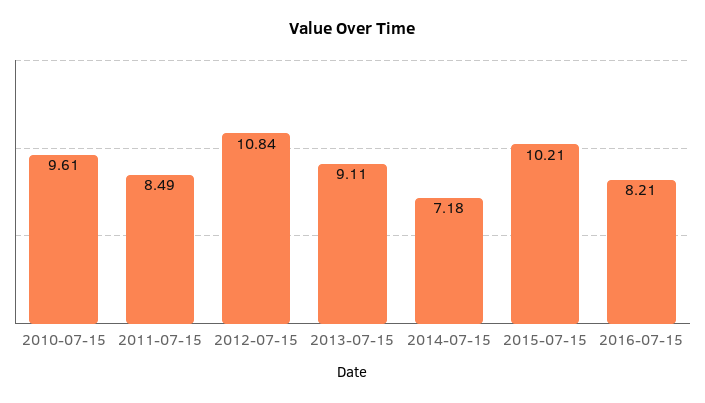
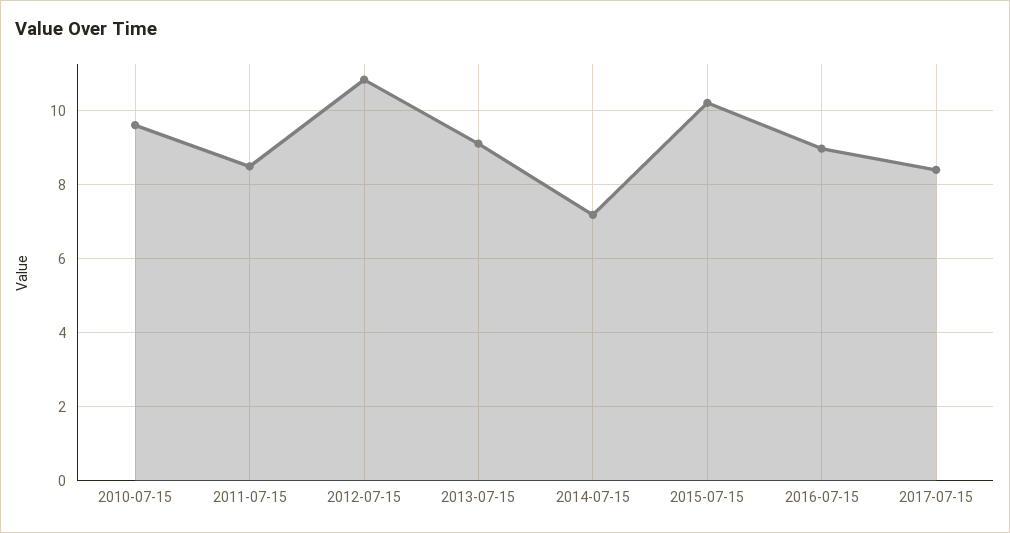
2016-07-15: 8.21 -> 9
2017-07-15: none -> 8.4

